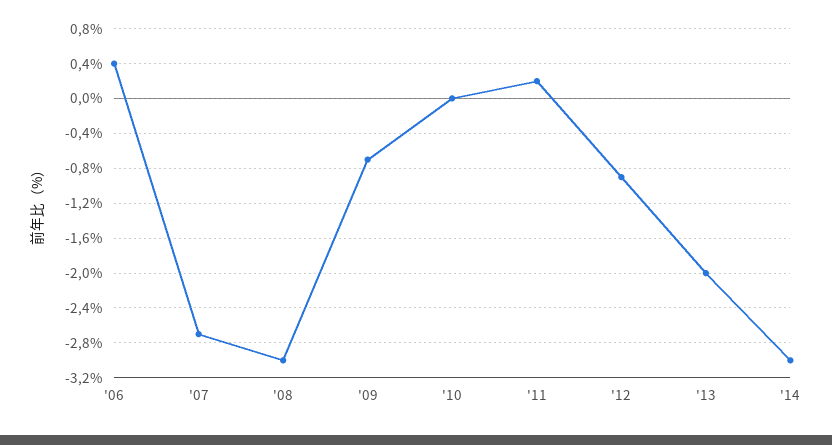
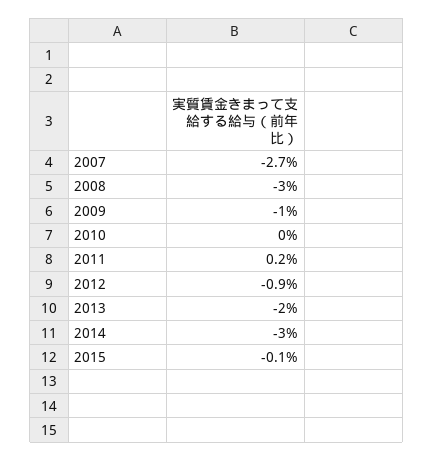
'06: 0.4 -> none
'09: -0.7 -> -1
2015: none -> -0.1

